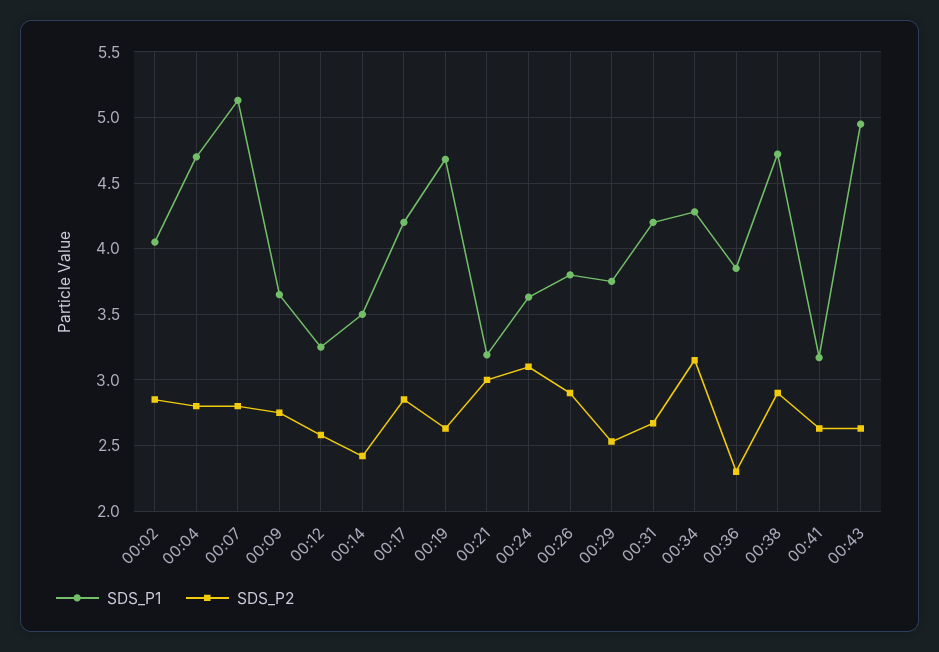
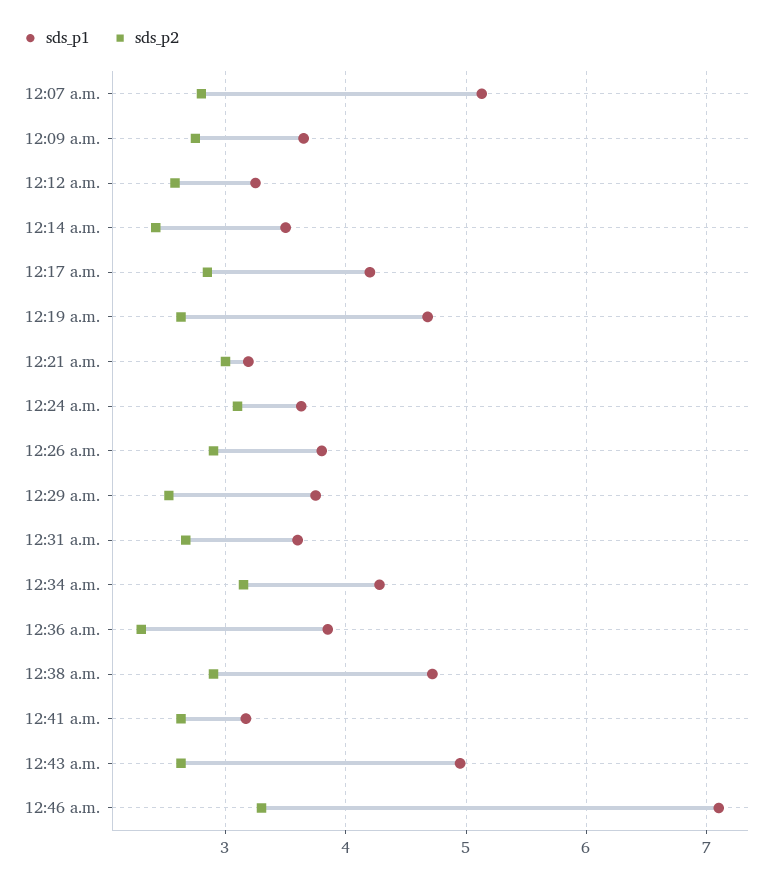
SDS_P1, 00:02: 4.05 -> none
SDS_P2, 00:02: 2.85 -> none
SDS_P1, 00:04: 4.7 -> none
SDS_P2, 00:04: 2.8 -> none
SDS_P1, 00:31: 4.2 -> 3.6
SDS_P1, 12:46 a.m.: none -> 7.1
SDS_P2, 12:46 a.m.: none -> 3.3

